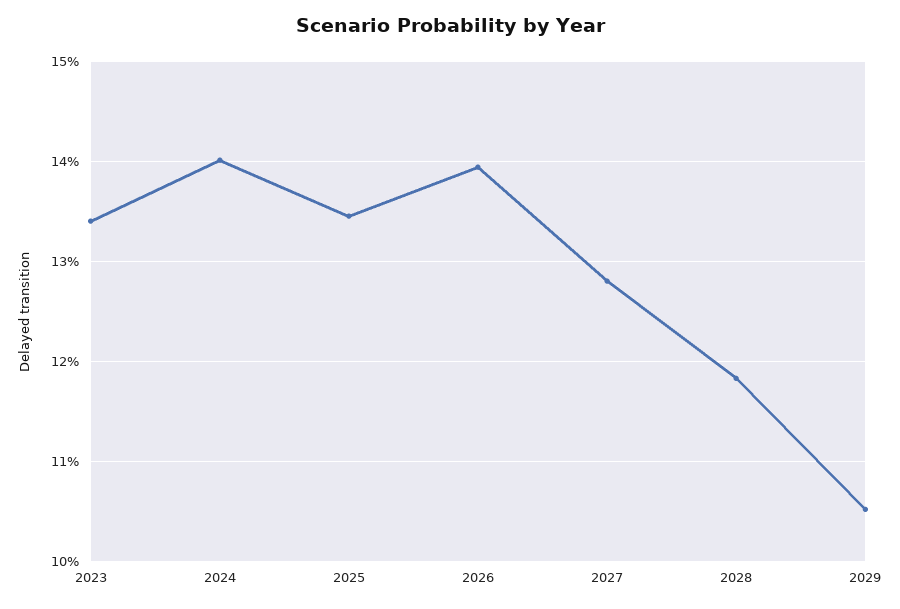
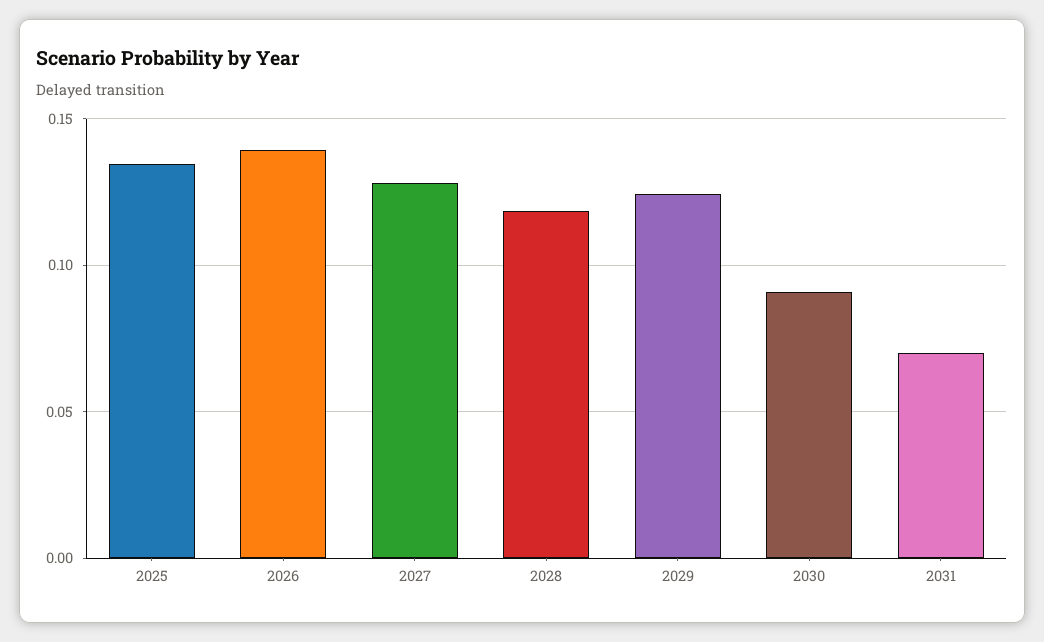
2023: 0.134 -> none
2024: 0.14 -> none
2029: 0.105 -> 0.125
2030: none -> 0.09
2031: none -> 0.07

